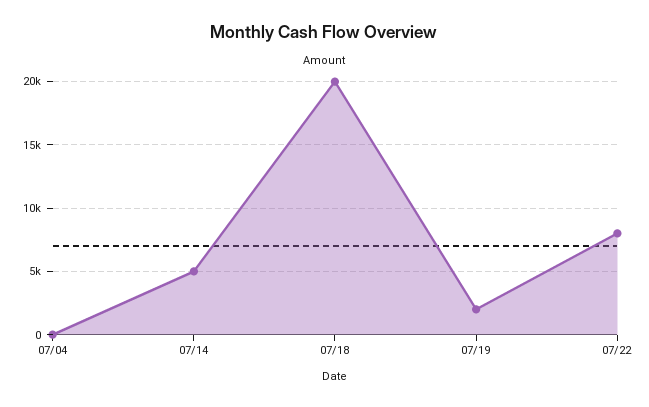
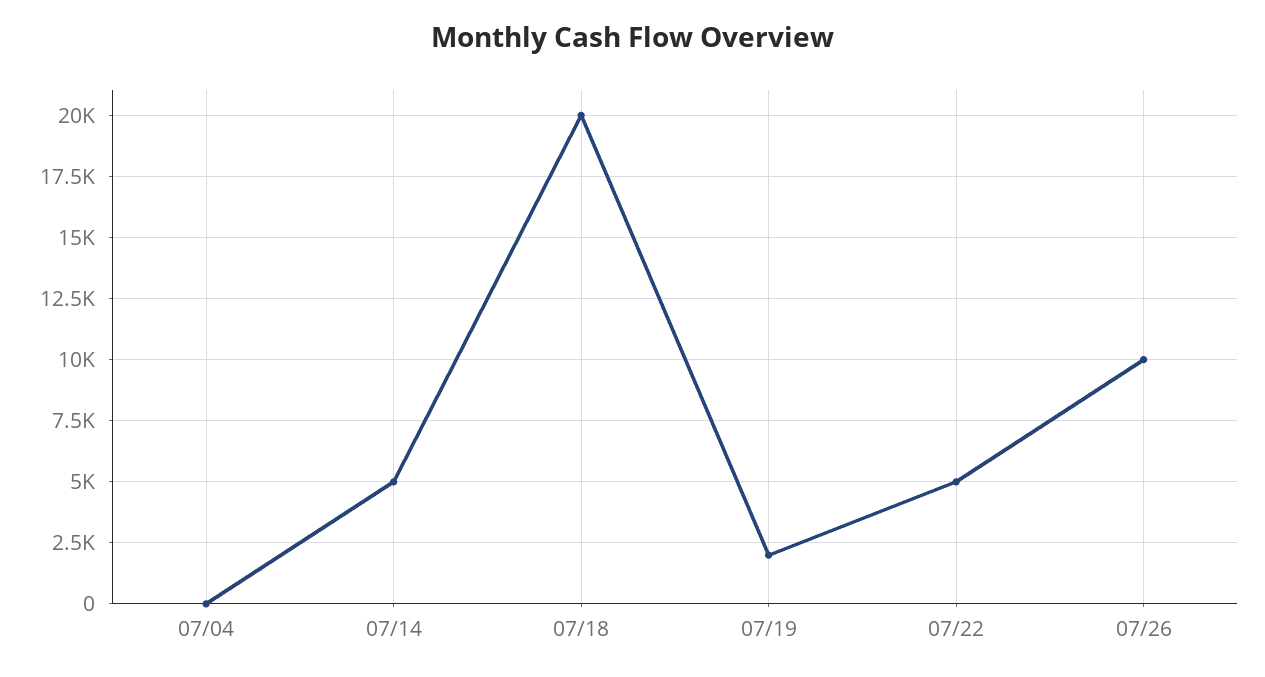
07/22: 8000 -> 5000
07/26: none -> 10000

